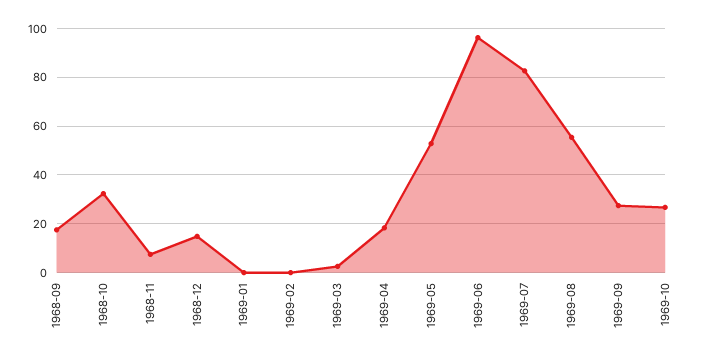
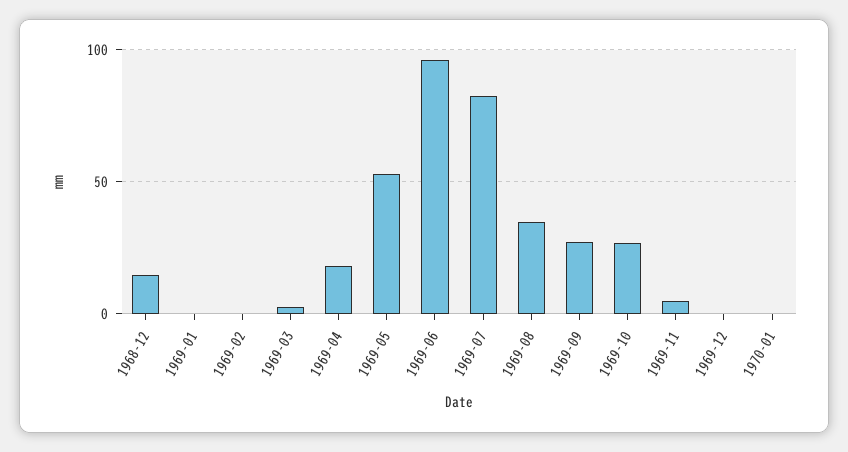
1968-09: 17.5 -> none
1968-10: 32.5 -> none
1968-11: 7.5 -> none
1969-08: 55 -> 35
1969-11: none -> 5
1969-12: none -> 0
1970-01: none -> 0

